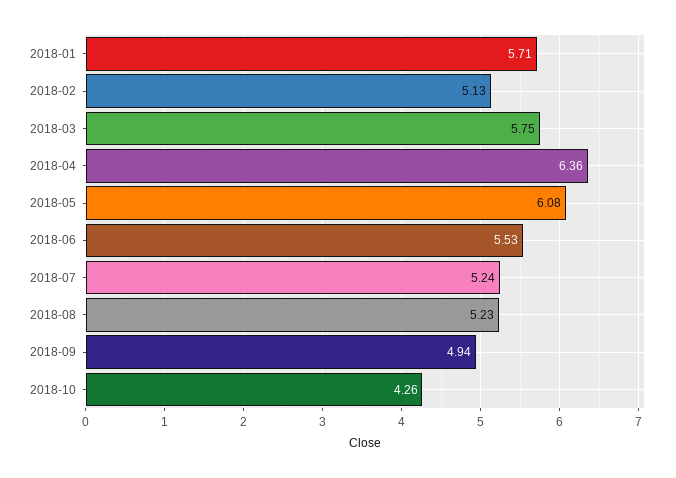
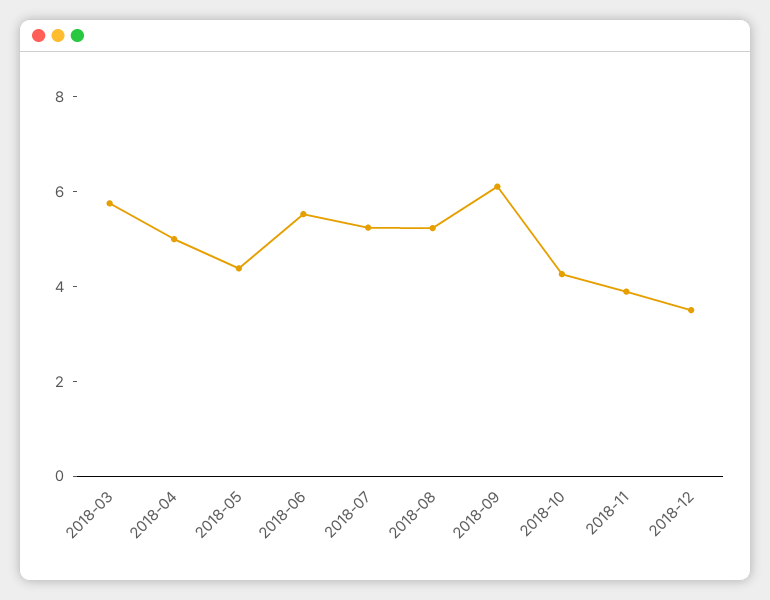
2018-01: 5.71 -> none
2018-02: 5.13 -> none
2018-04: 6.36 -> 5
2018-05: 6.08 -> 4.5
2018-09: 4.94 -> 6
2018-11: none -> 4
2018-12: none -> 3.5

